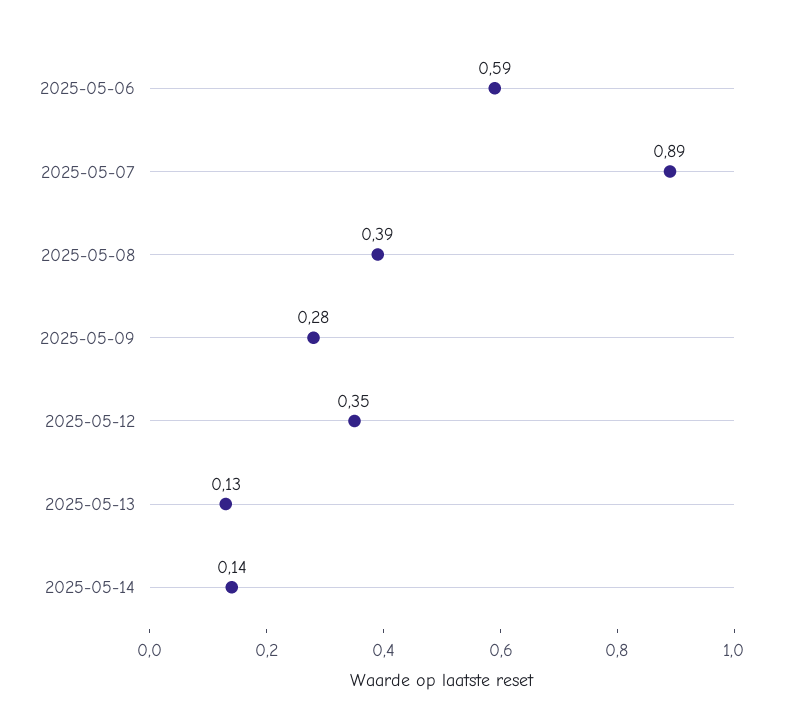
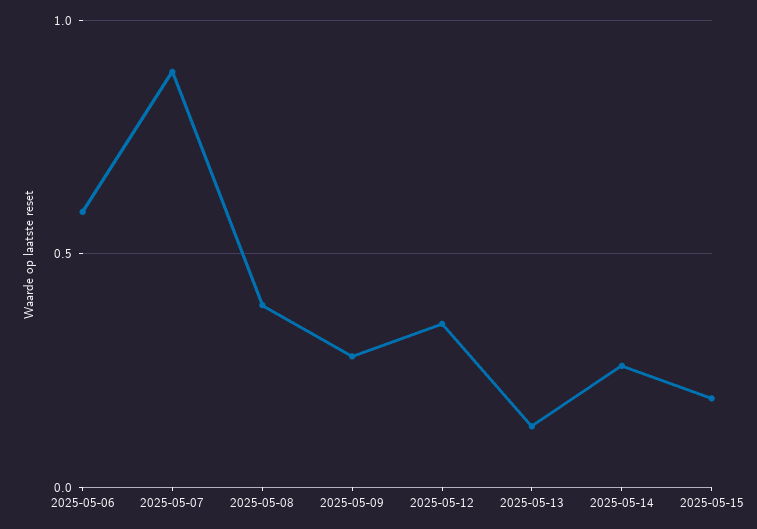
2025-05-14: 0.14 -> 0.25
2025-05-15: none -> 0.2

